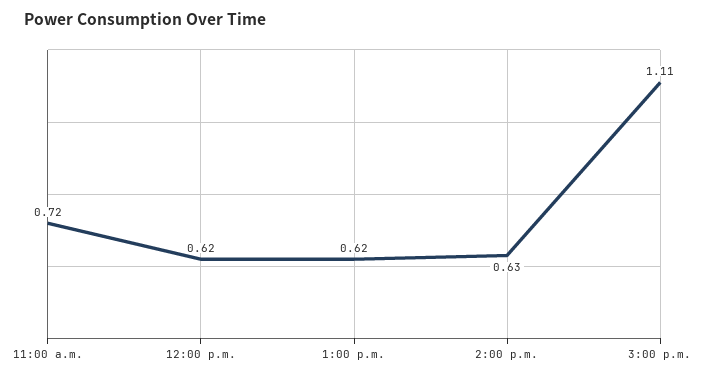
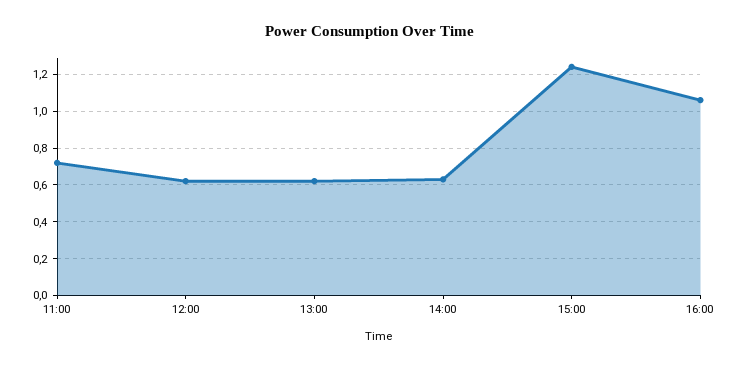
3:00 p.m.: 1.11 -> 1.25
16:00: none -> 1.05

